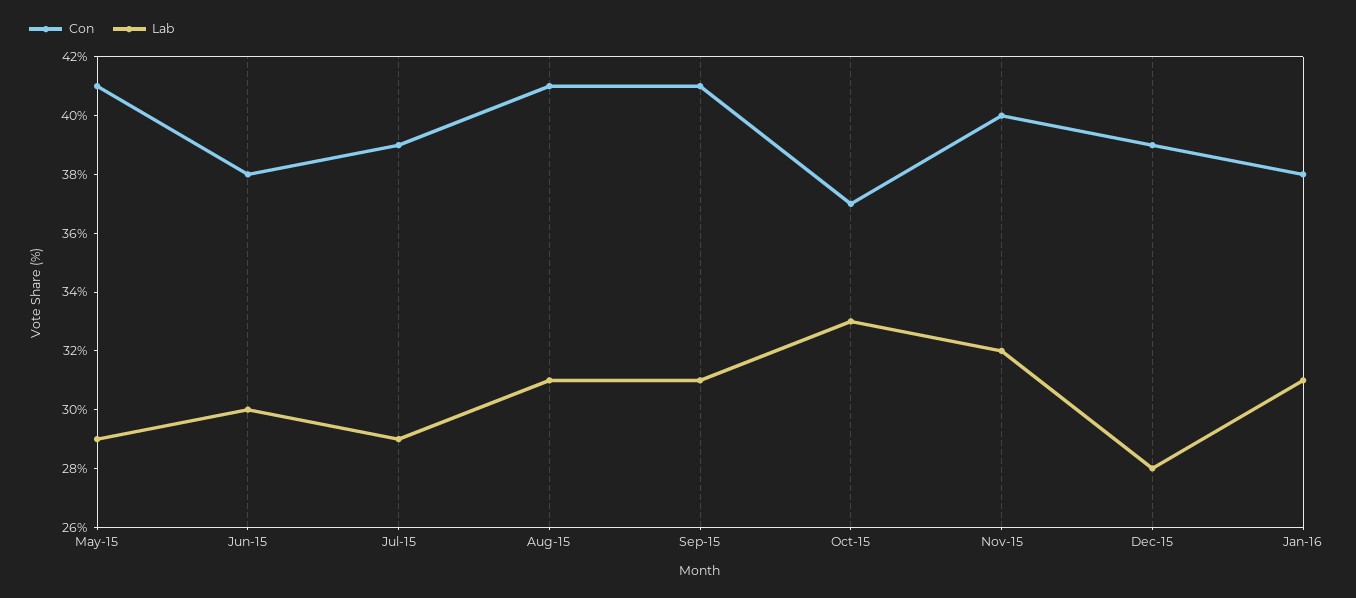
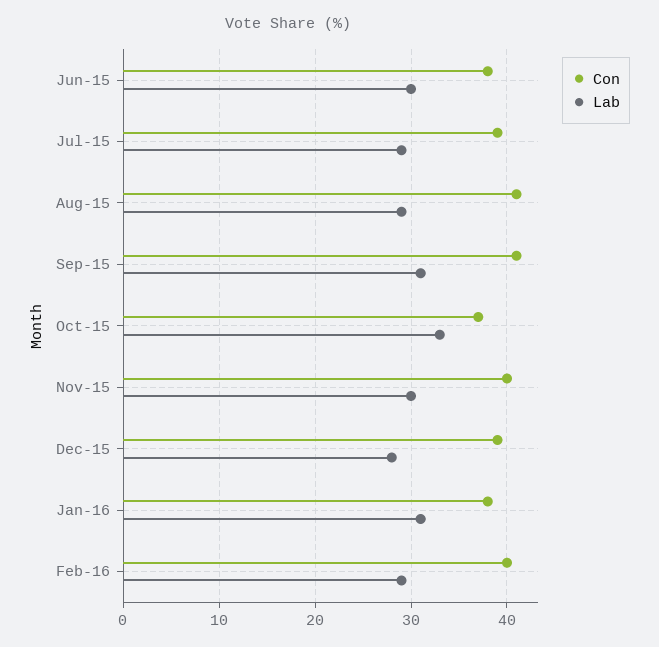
Con, May-15: 41 -> none
Lab, May-15: 29 -> none
Lab, Aug-15: 31 -> 29
Lab, Nov-15: 32 -> 30
Con, Feb-16: none -> 40
Lab, Feb-16: none -> 29

